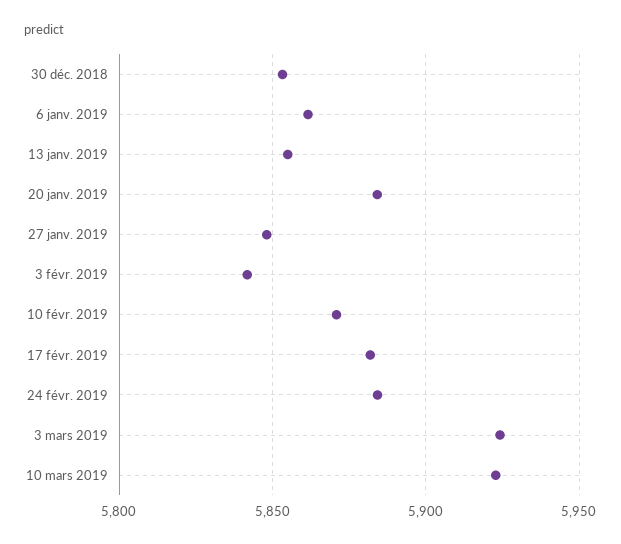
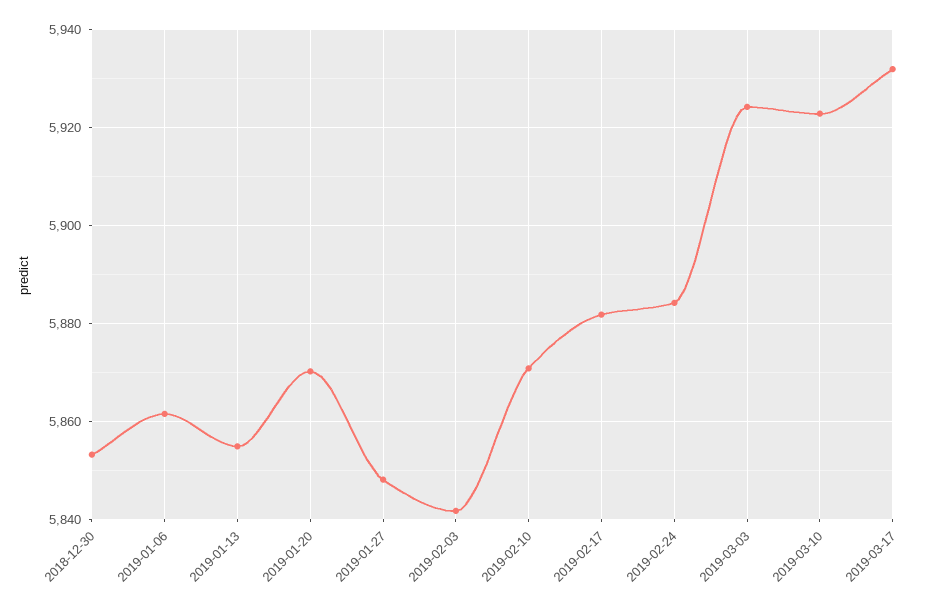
20 janv. 2019: 5885 -> 5870
2019-03-17: none -> 5932

